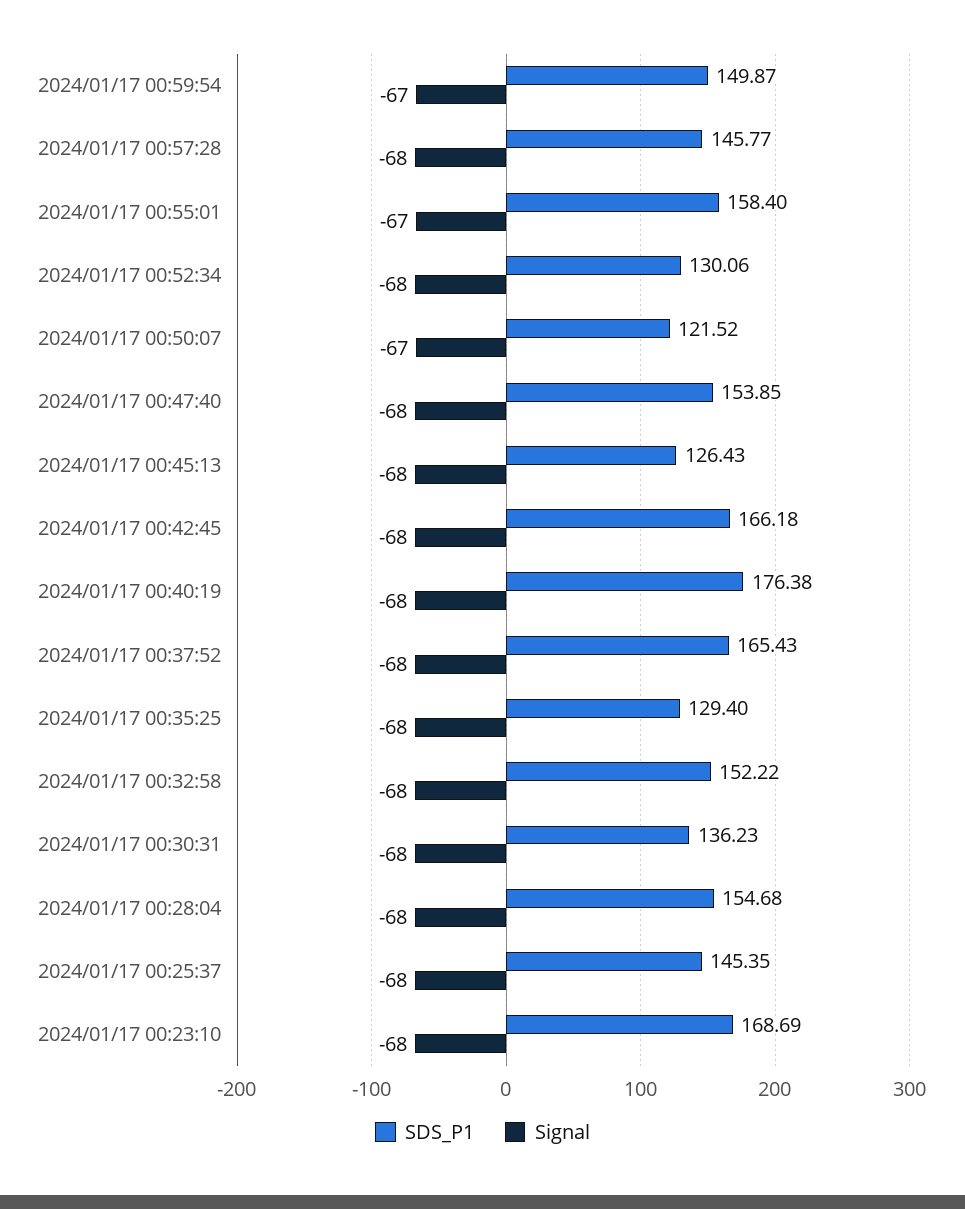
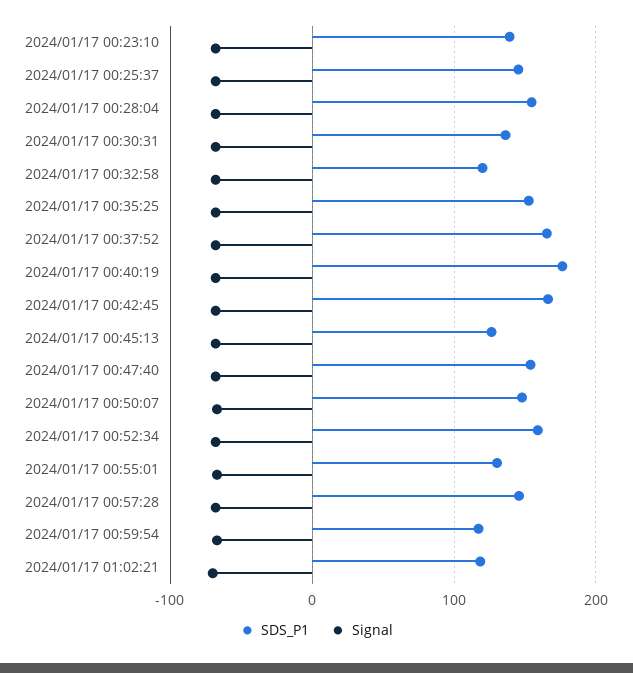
SDS_P1, 2024/01/17 00:59:54: 149.87 -> 120
SDS_P1, 2024/01/17 00:55:01: 158.4 -> 130
SDS_P1, 2024/01/17 00:52:34: 130.06 -> 160
SDS_P1, 2024/01/17 00:50:07: 121.52 -> 150
SDS_P1, 2024/01/17 00:35:25: 129.4 -> 150
SDS_P1, 2024/01/17 00:32:58: 152.22 -> 120
SDS_P1, 2024/01/17 00:23:10: 168.69 -> 140
SDS_P1, 2024/01/17 01:02:21: none -> 120
Signal, 2024/01/17 01:02:21: none -> -70

